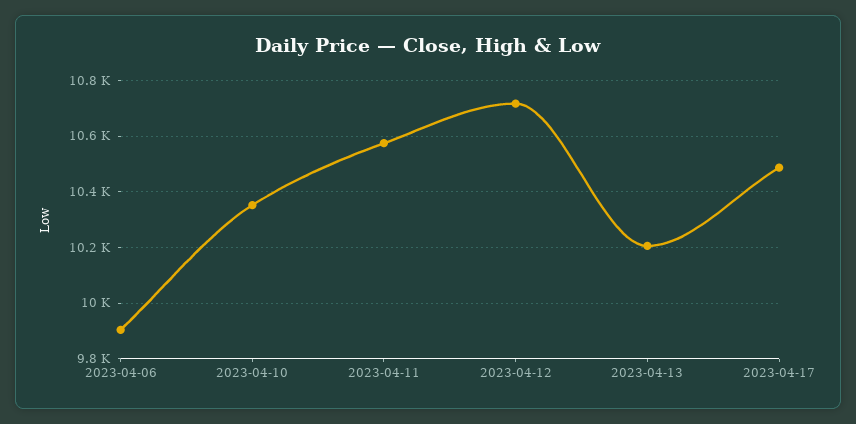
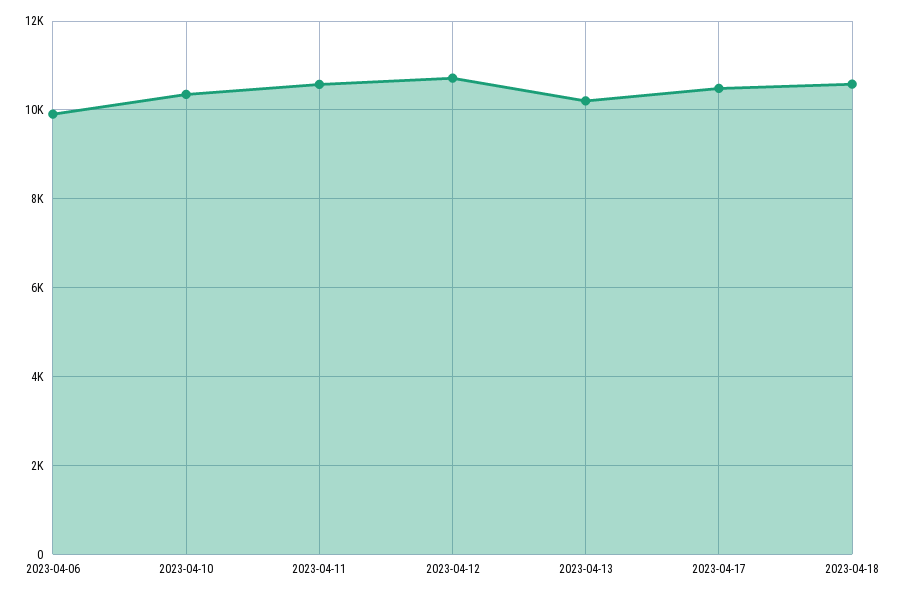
2023-04-18: none -> 10600

